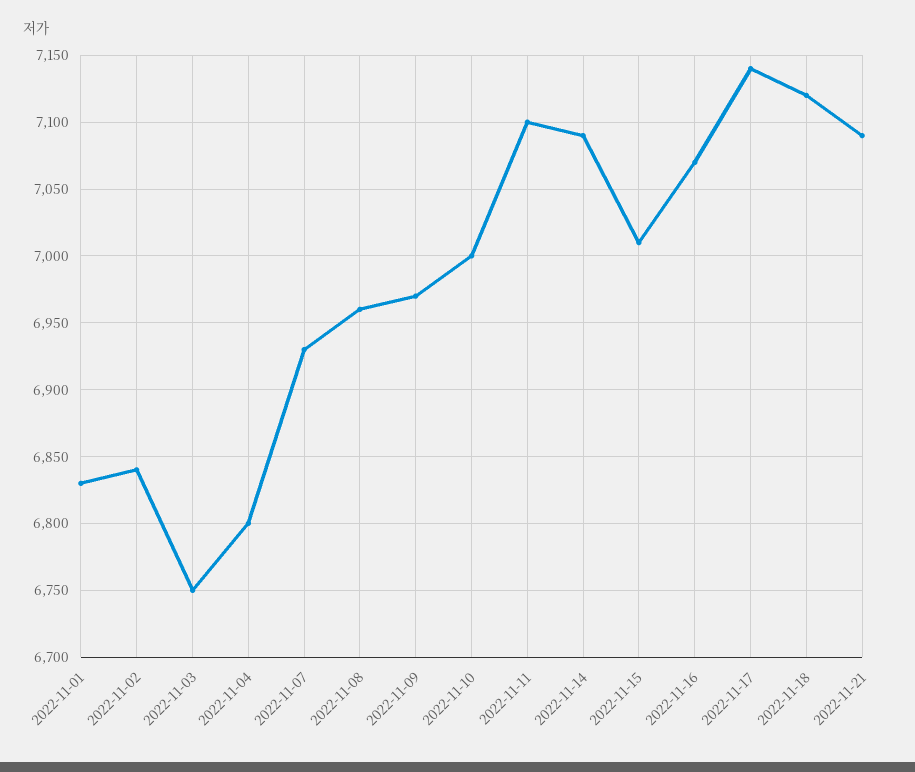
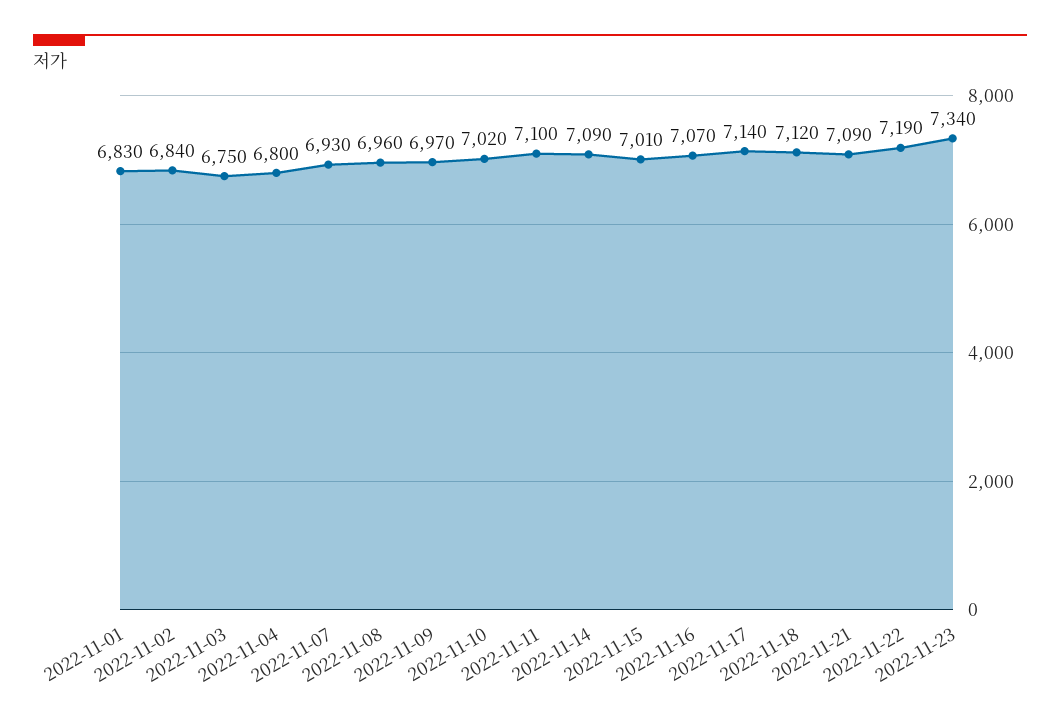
2022-11-10: 7000 -> 7020
2022-11-22: none -> 7190
2022-11-23: none -> 7340

